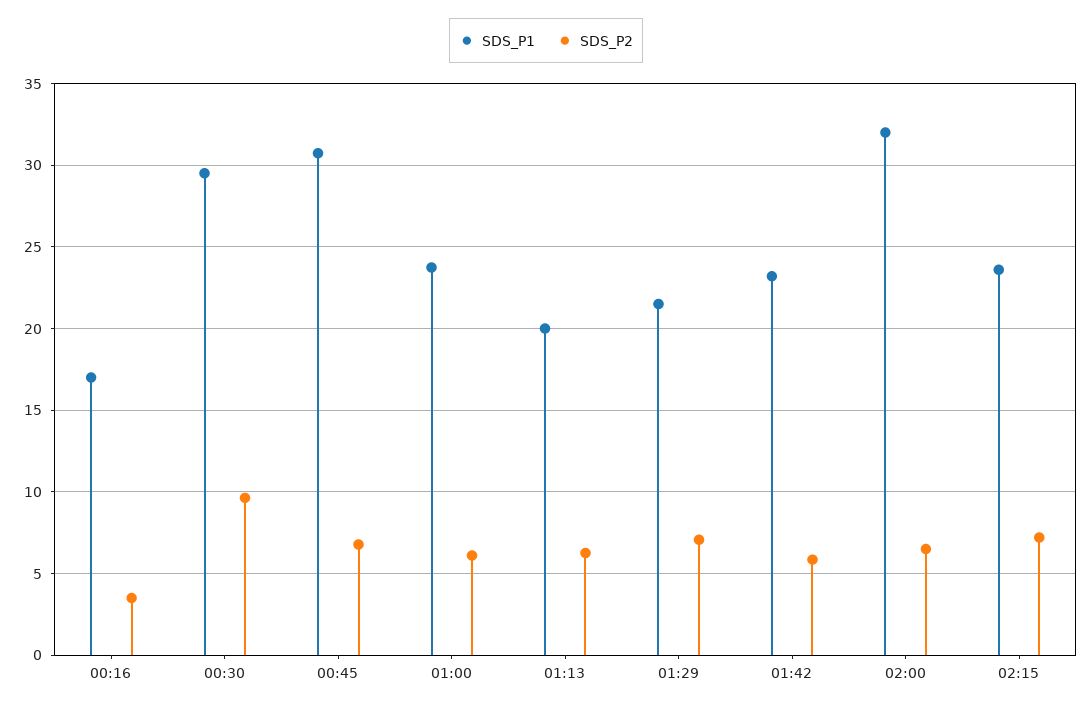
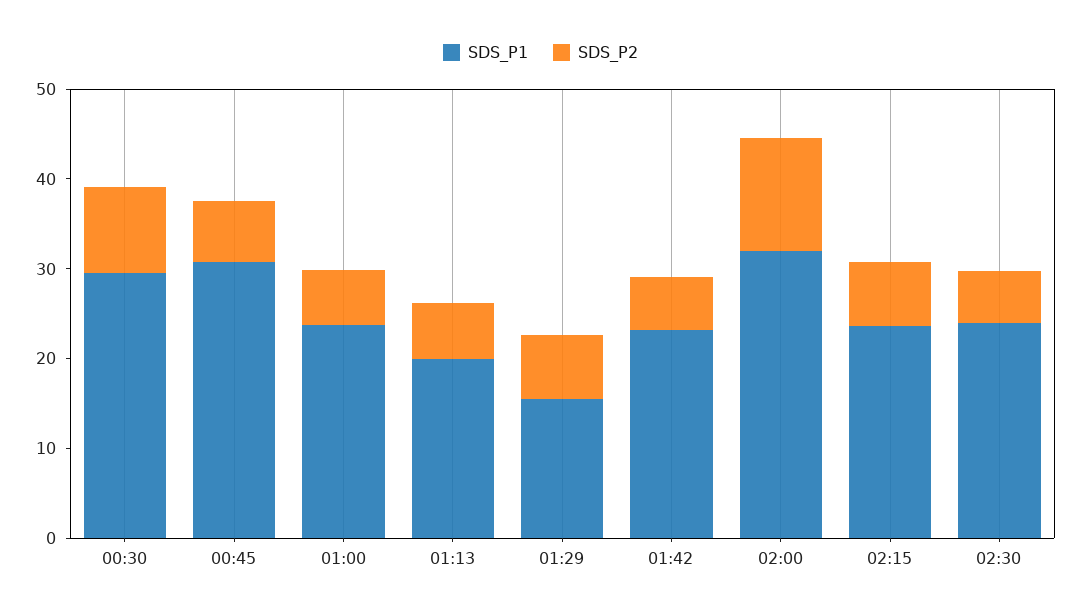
SDS_P1, 00:16: 17 -> none
SDS_P2, 00:16: 3.5 -> none
SDS_P1, 01:29: 21.5 -> 16
SDS_P2, 02:00: 6.5 -> 12
SDS_P1, 02:30: none -> 24
SDS_P2, 02:30: none -> 6

